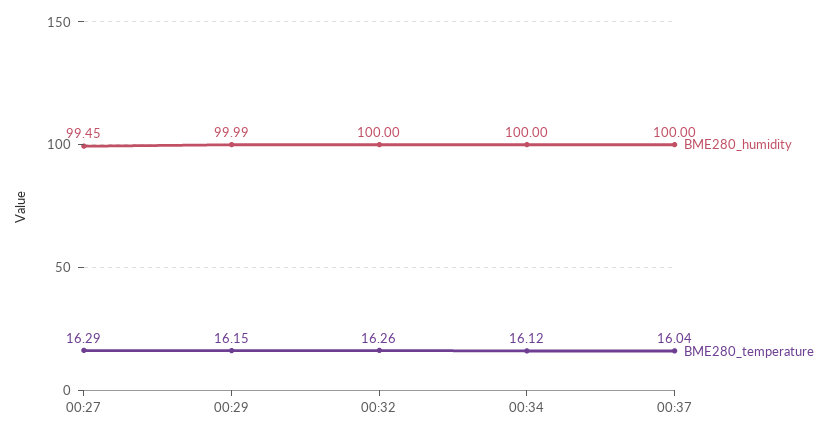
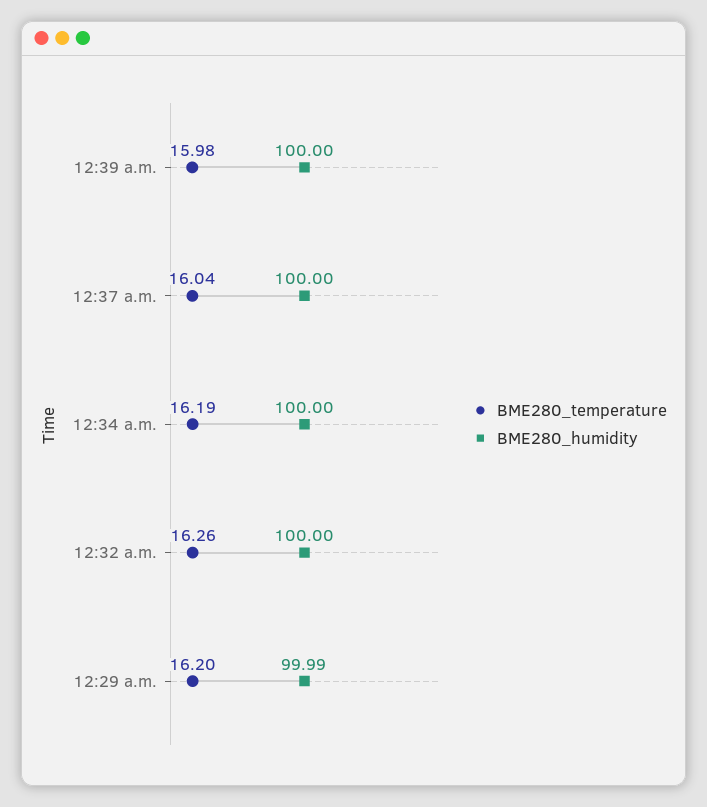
BME280_humidity, 00:27: 99.45 -> none
BME280_temperature, 00:27: 16.29 -> none
BME280_temperature, 00:29: 16.15 -> 16.2
BME280_temperature, 00:34: 16.12 -> 16.19
BME280_temperature, 12:39 a.m.: none -> 15.98
BME280_humidity, 12:39 a.m.: none -> 100

